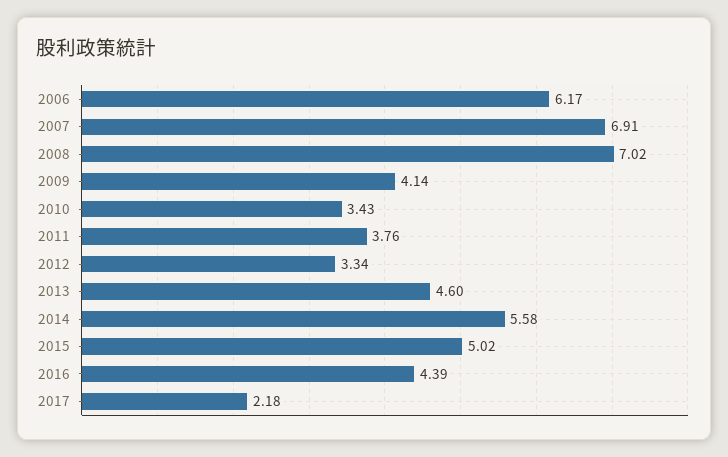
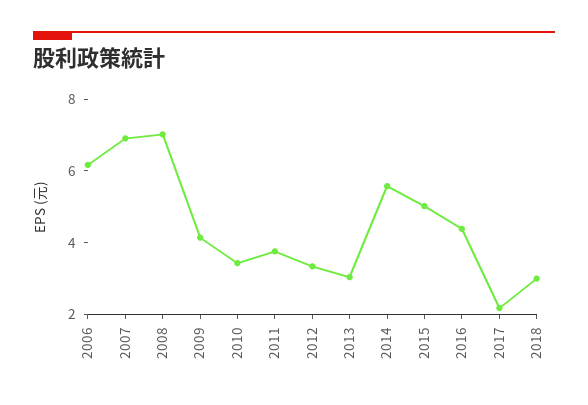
2013: 4.6 -> 3
2018: none -> 3

